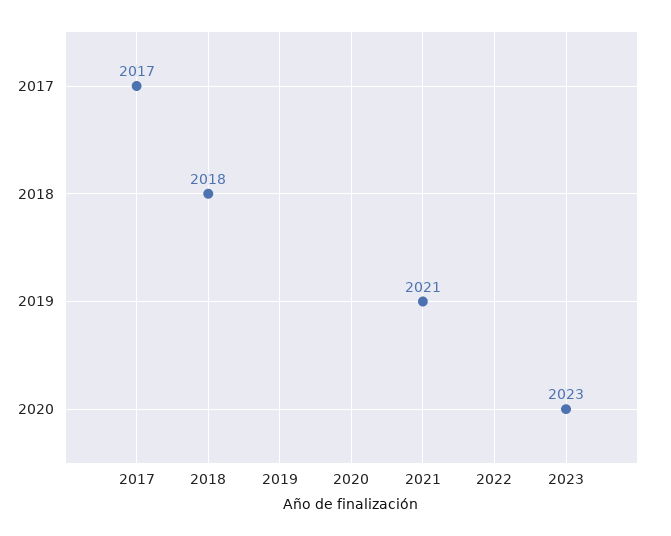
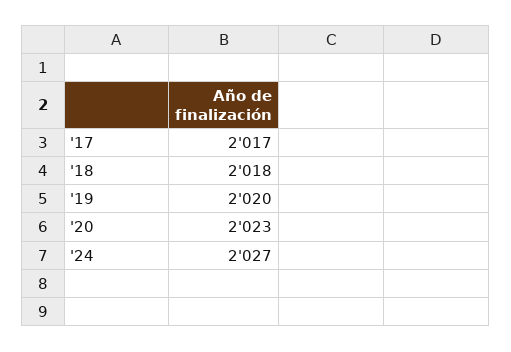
2019: 2021 -> 2020
'24: none -> 2027

